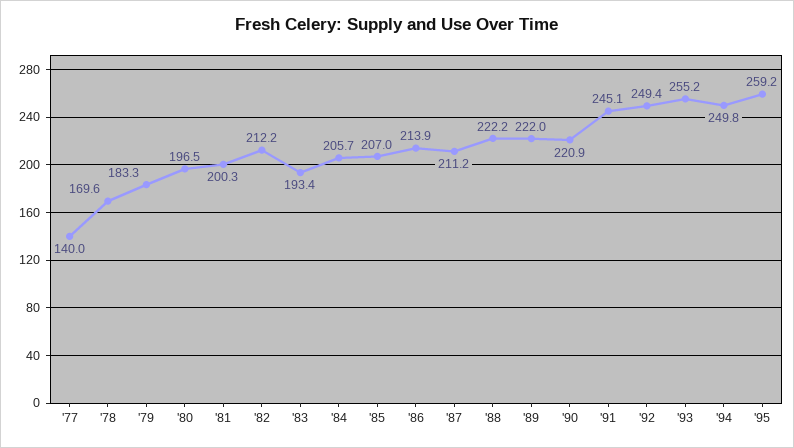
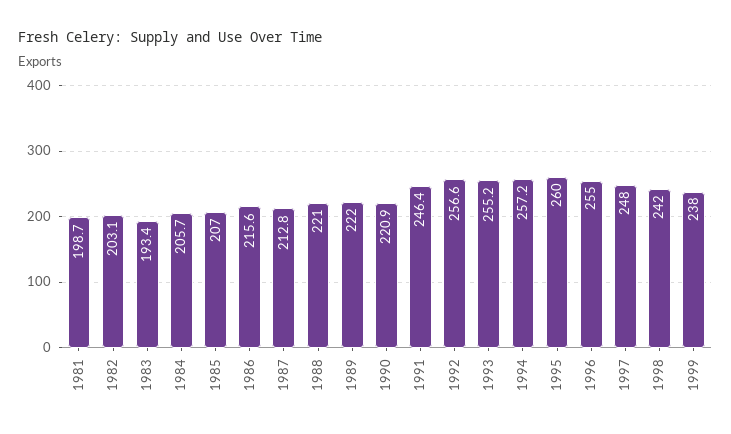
'77: 140 -> none
'78: 169.6 -> none
'79: 183.3 -> none
'80: 196.5 -> none
'81: 200.3 -> 198.7
'82: 212.2 -> 203.1
'86: 213.9 -> 215.6
'87: 211.2 -> 212.8
'88: 222.2 -> 221
'91: 245.1 -> 246.4
'92: 249.4 -> 256.6
'94: 249.8 -> 257.2
'95: 259.2 -> 260
1996: none -> 255
1997: none -> 248
1998: none -> 242
1999: none -> 238

